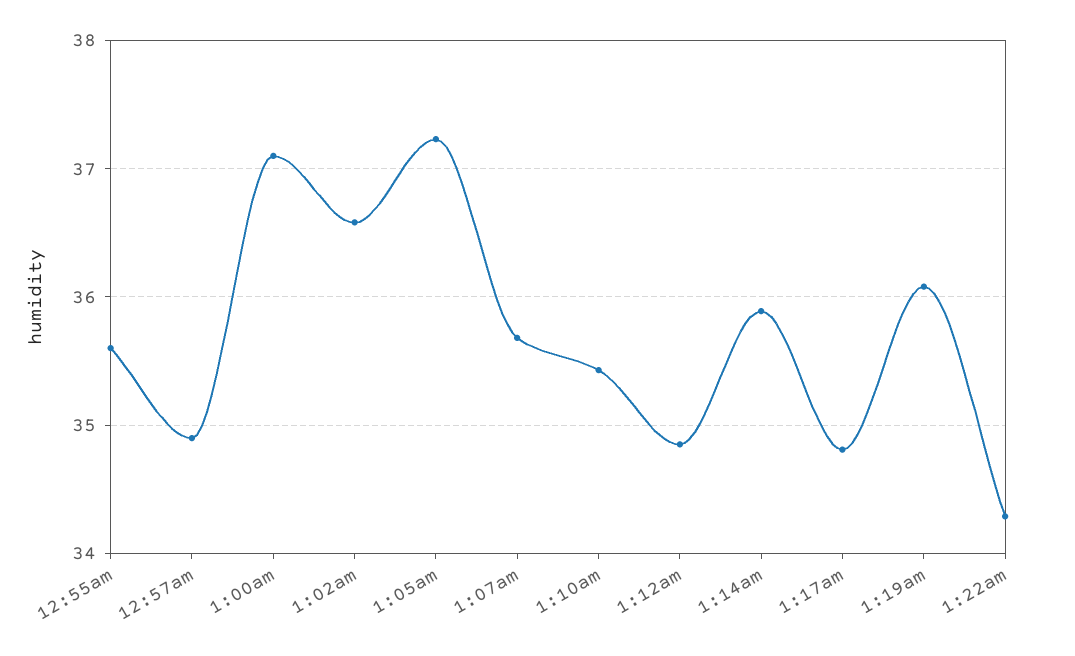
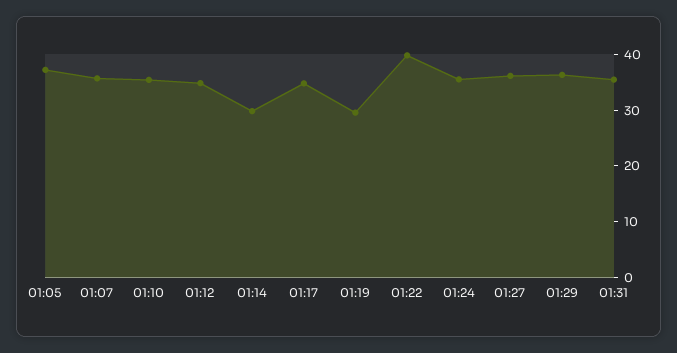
12:55am: 35.6 -> none
12:57am: 34.9 -> none
1:00am: 37.1 -> none
1:02am: 36.6 -> none
1:14am: 35.9 -> 30
1:19am: 36.1 -> 30
1:22am: 34.3 -> 40
01:24: none -> 36
01:27: none -> 36
01:29: none -> 36
01:31: none -> 36

